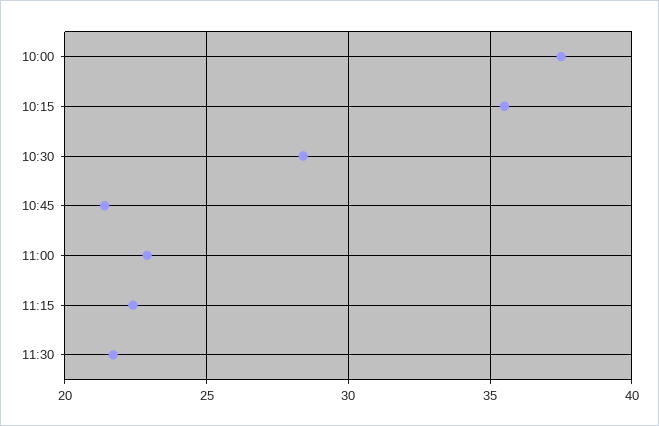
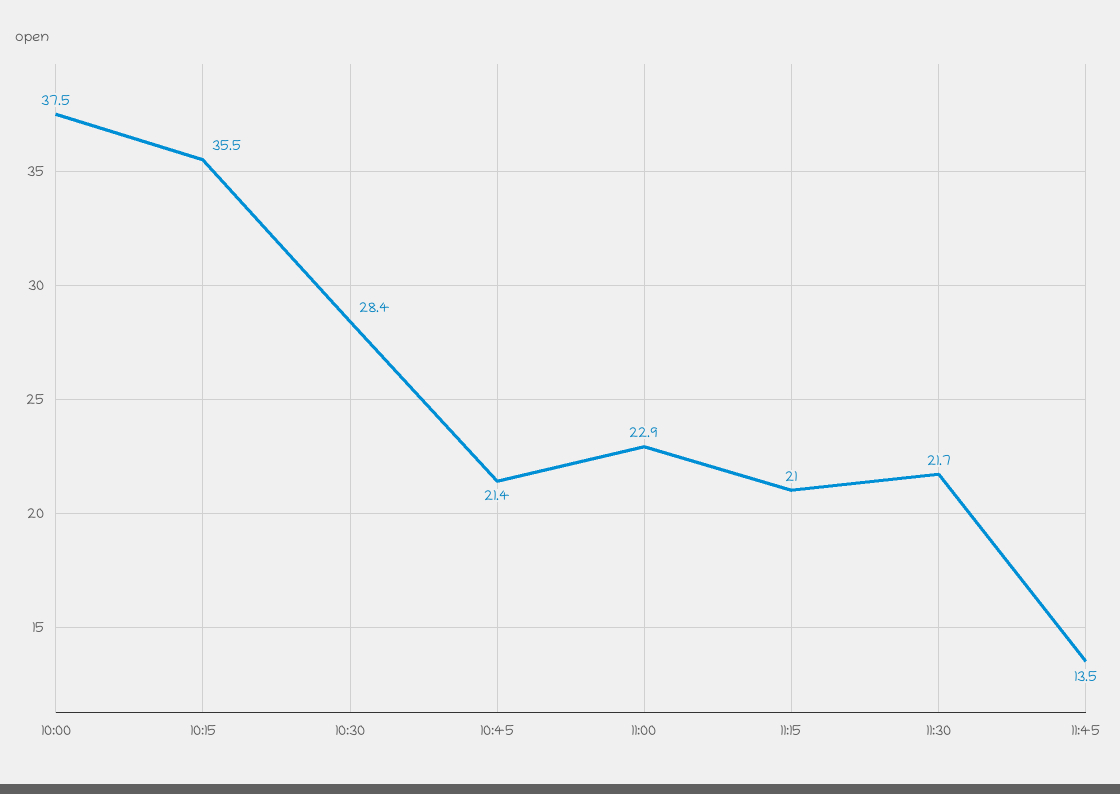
11:15: 22.5 -> 21
11:45: none -> 13.5

